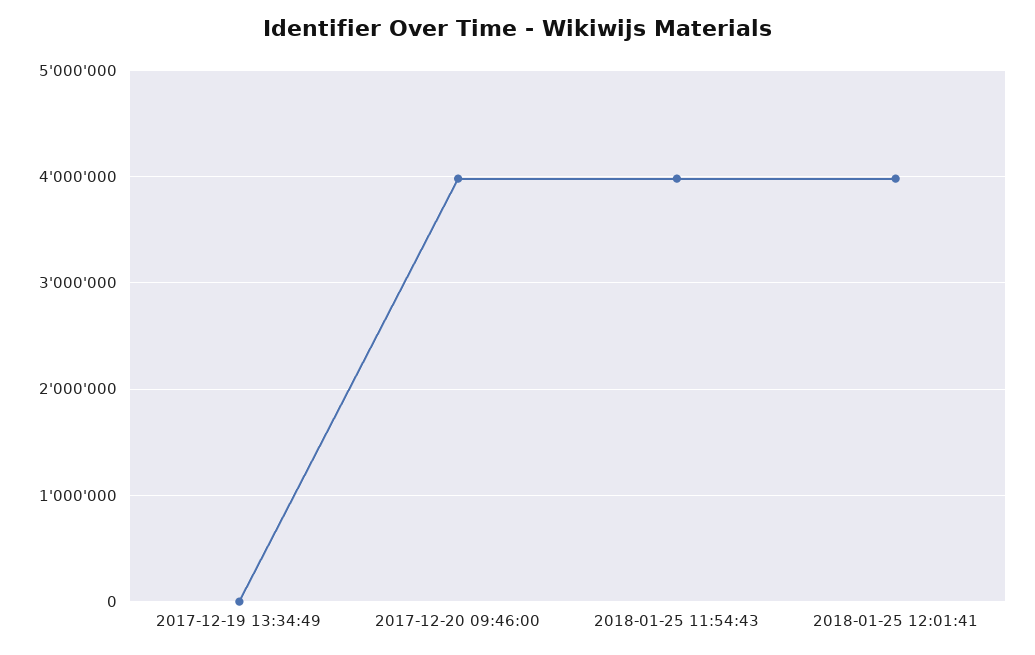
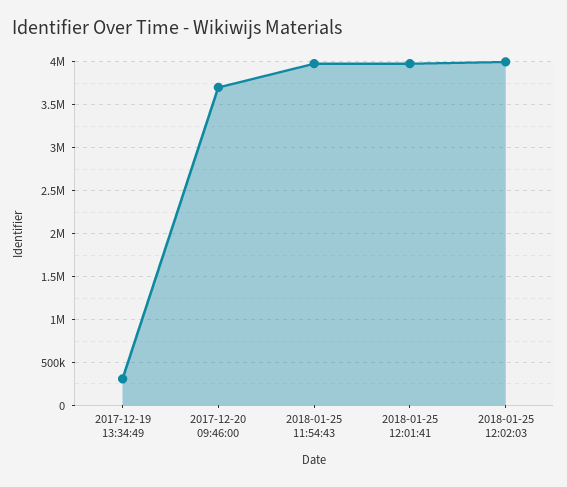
2017-12-19 13:34:49: 0 -> 300000
2017-12-20 09:46:00: 4000000 -> 3700000
2018-01-25 12:02:03: none -> 4000000

